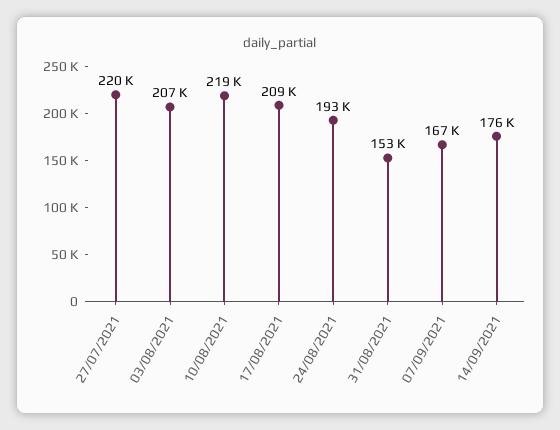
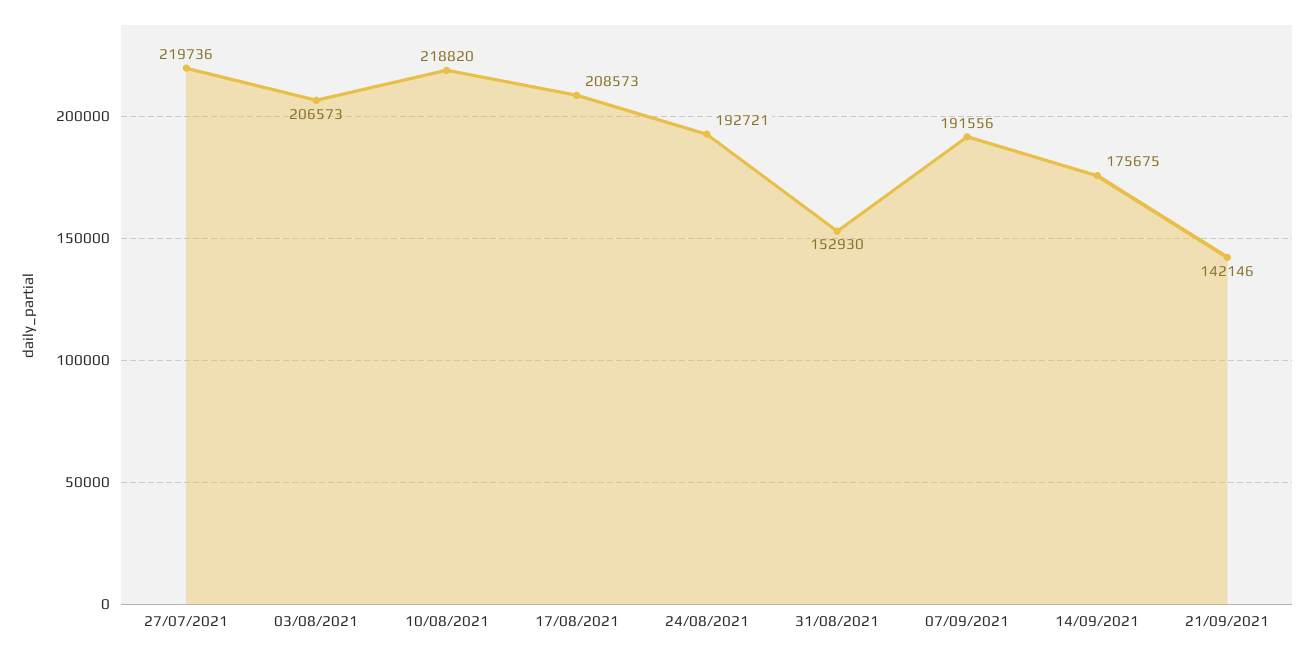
07/09/2021: 167000 -> 191556
21/09/2021: none -> 142146

